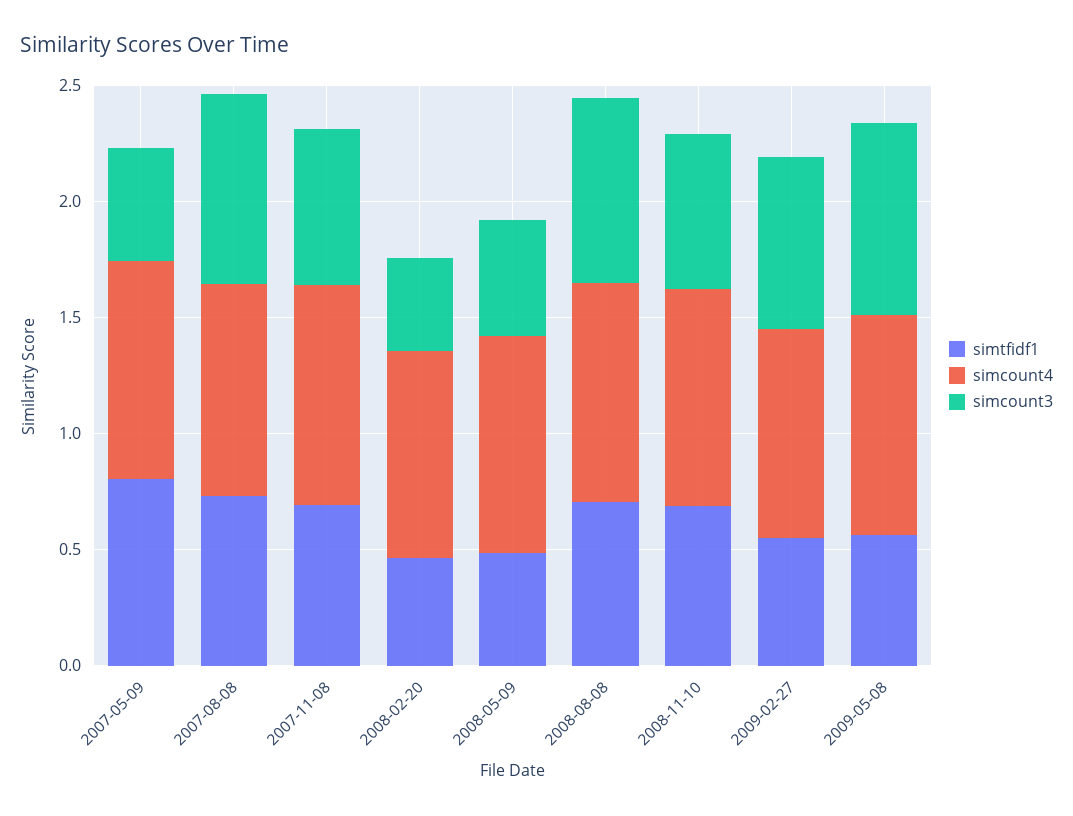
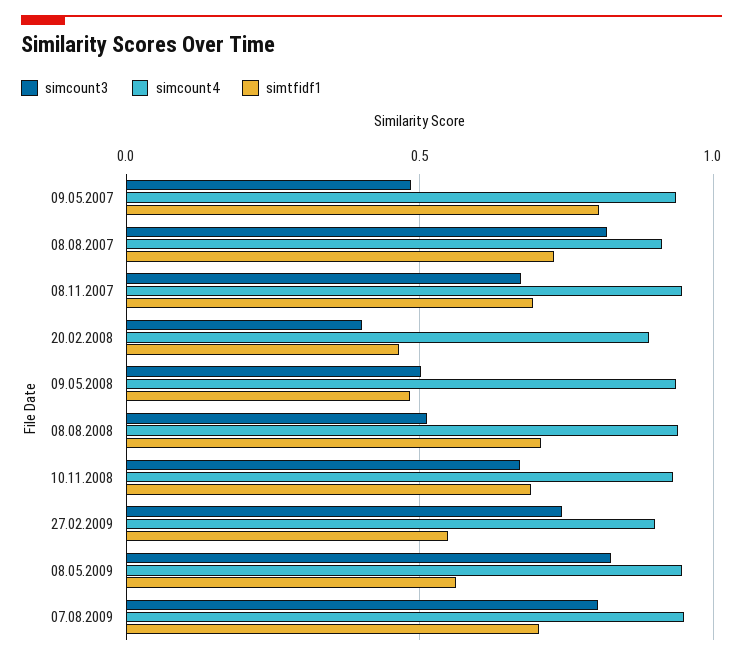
simcount3, 2008-08-08: 0.8 -> 0.5
simcount3, 07.08.2009: none -> 0.8
simcount4, 07.08.2009: none -> 0.95
simtfidf1, 07.08.2009: none -> 0.7

